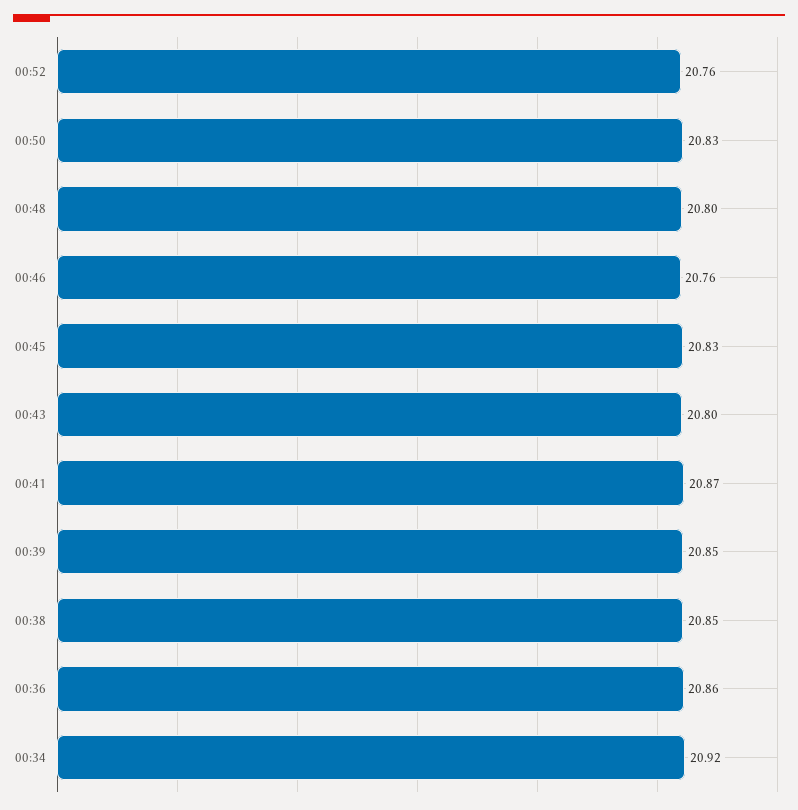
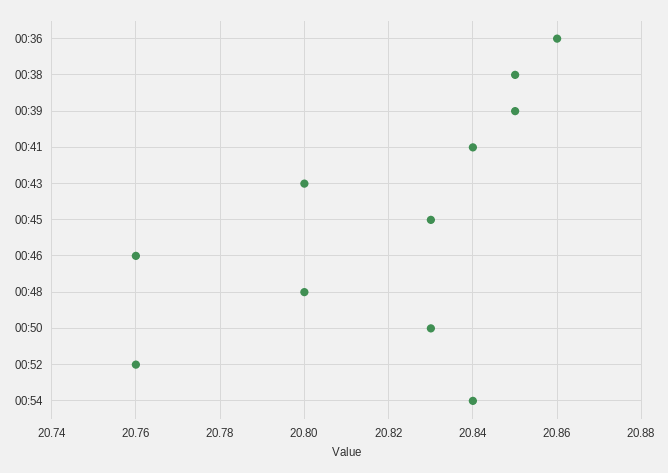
00:41: 20.87 -> 20.84
00:34: 20.92 -> none
00:54: none -> 20.84

